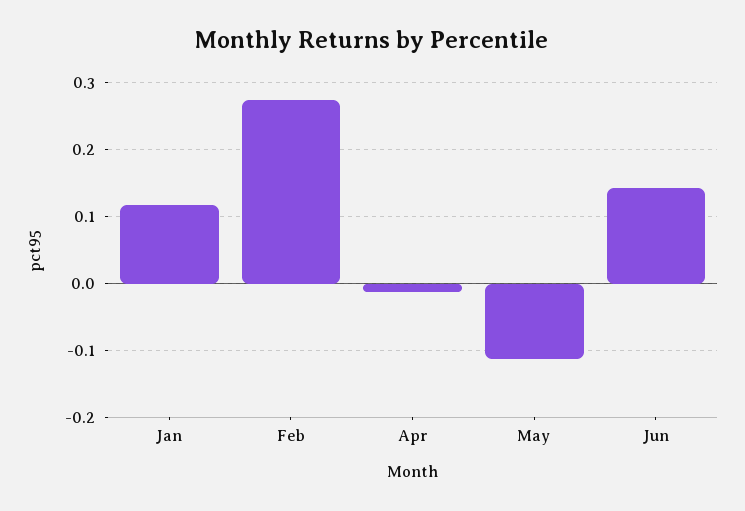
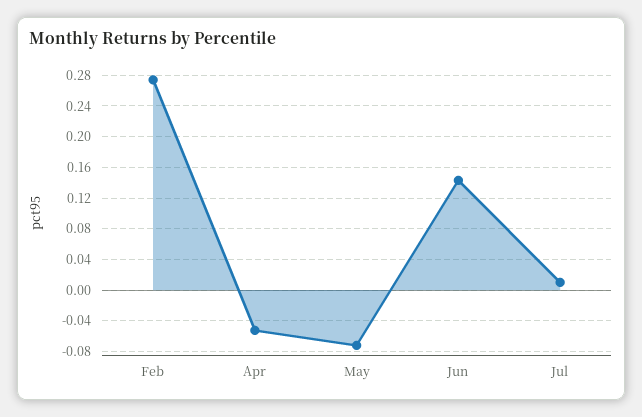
Jan: 0.12 -> none
Apr: -0.01 -> -0.05
May: -0.11 -> -0.07
Jul: none -> 0.01

